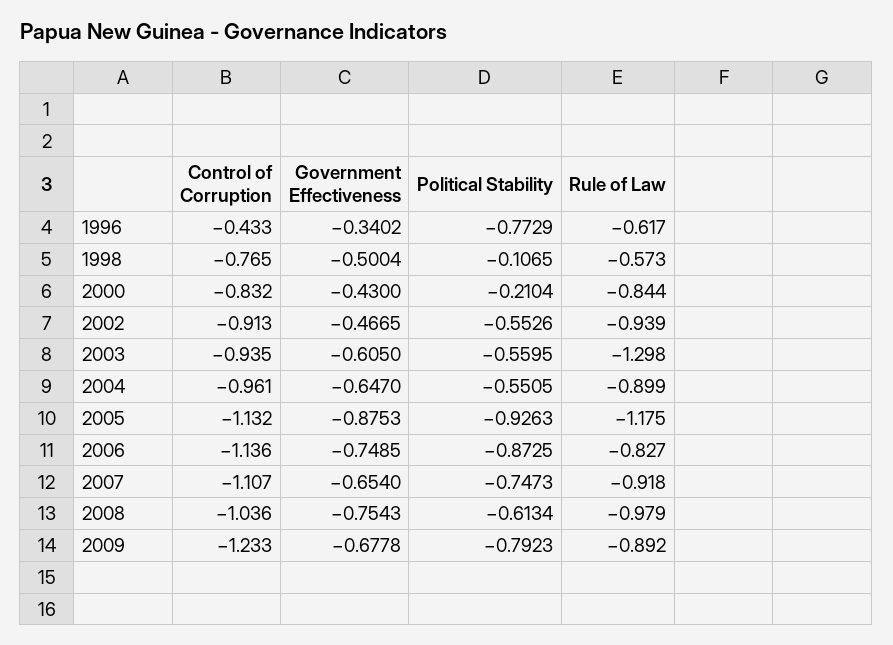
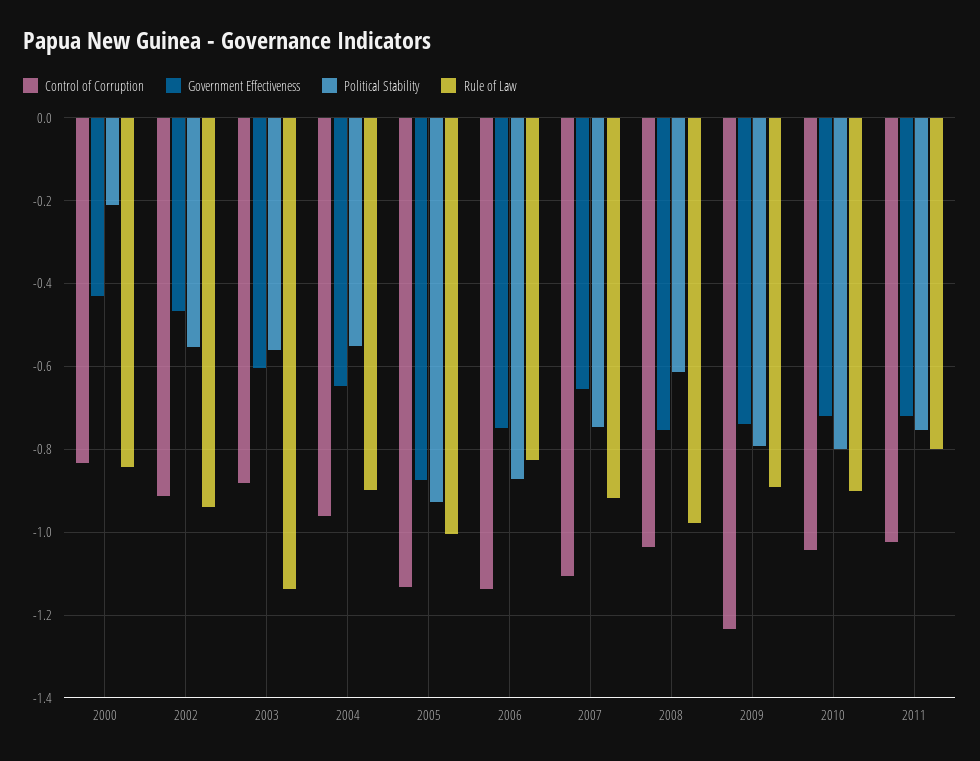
Control of Corruption, 1996: -0.433 -> none
Government Effectiveness, 1996: -0.3402 -> none
Political Stability, 1996: -0.7729 -> none
Rule of Law, 1996: -0.617 -> none
Control of Corruption, 1998: -0.765 -> none
Government Effectiveness, 1998: -0.5004 -> none
Political Stability, 1998: -0.1065 -> none
Rule of Law, 1998: -0.573 -> none
Control of Corruption, 2003: -0.935 -> -0.88
Rule of Law, 2003: -1.298 -> -1.14
Rule of Law, 2005: -1.175 -> -1
Government Effectiveness, 2009: -0.6778 -> -0.74
Control of Corruption, 2010: none -> -1.04
Government Effectiveness, 2010: none -> -0.72
Political Stability, 2010: none -> -0.8
Rule of Law, 2010: none -> -0.9
Control of Corruption, 2011: none -> -1.02
Government Effectiveness, 2011: none -> -0.72
Political Stability, 2011: none -> -0.76
Rule of Law, 2011: none -> -0.8

